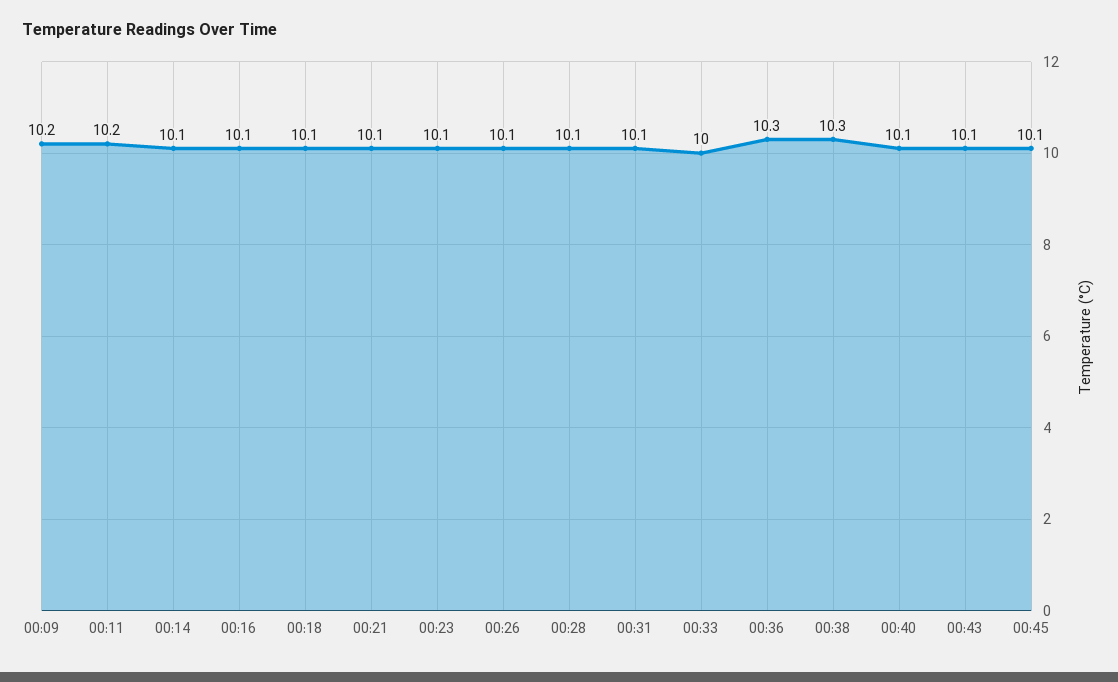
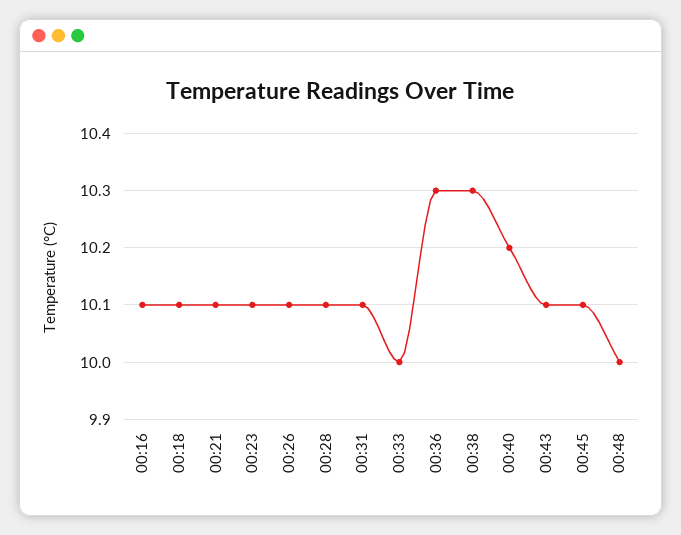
00:09: 10.2 -> none
00:11: 10.2 -> none
00:14: 10.1 -> none
00:40: 10.1 -> 10.2
00:48: none -> 10

